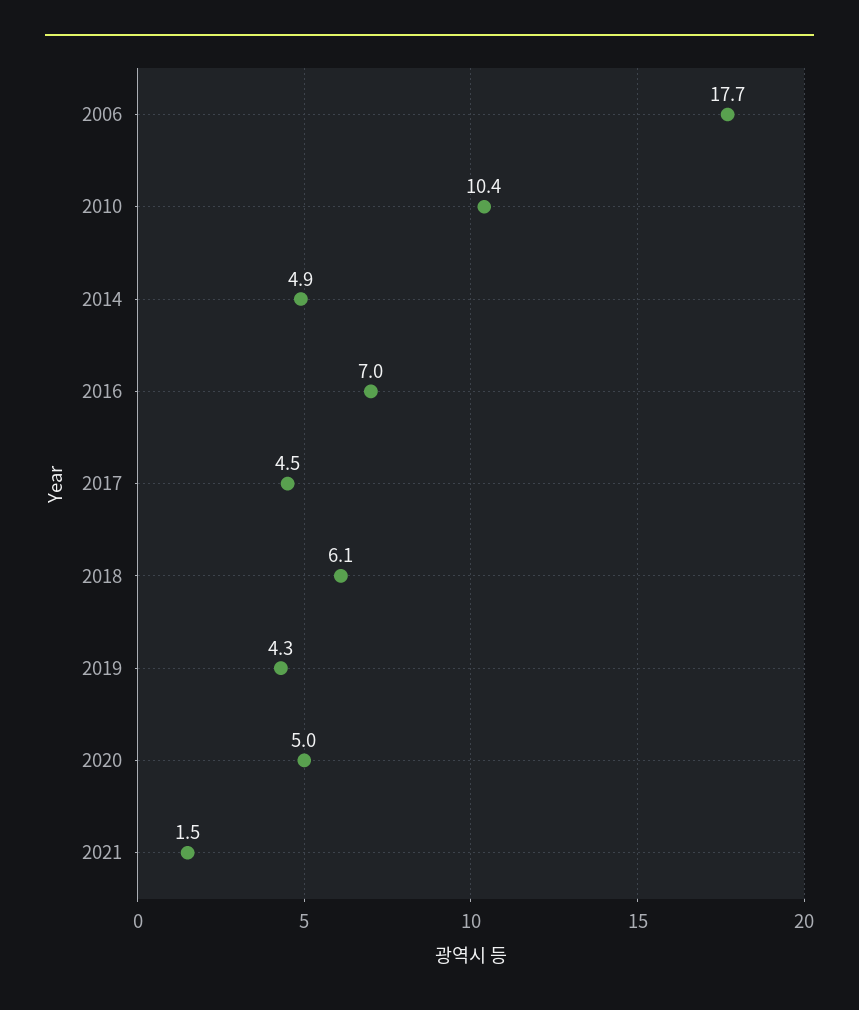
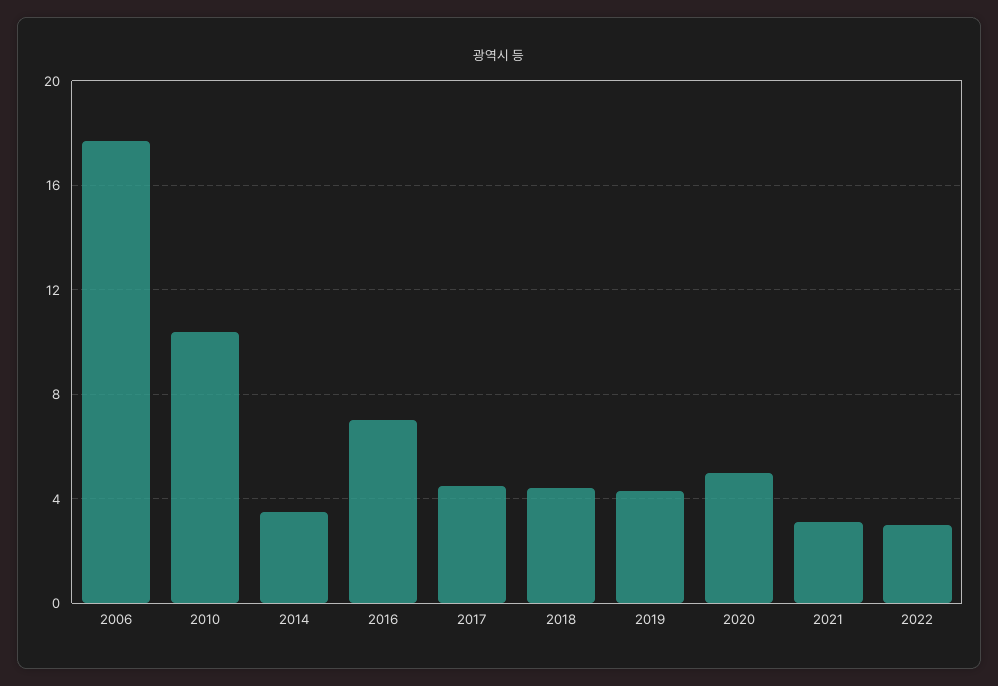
2014: 4.9 -> 3.5
2018: 6.1 -> 4.5
2021: 1.5 -> 3
2022: none -> 3

